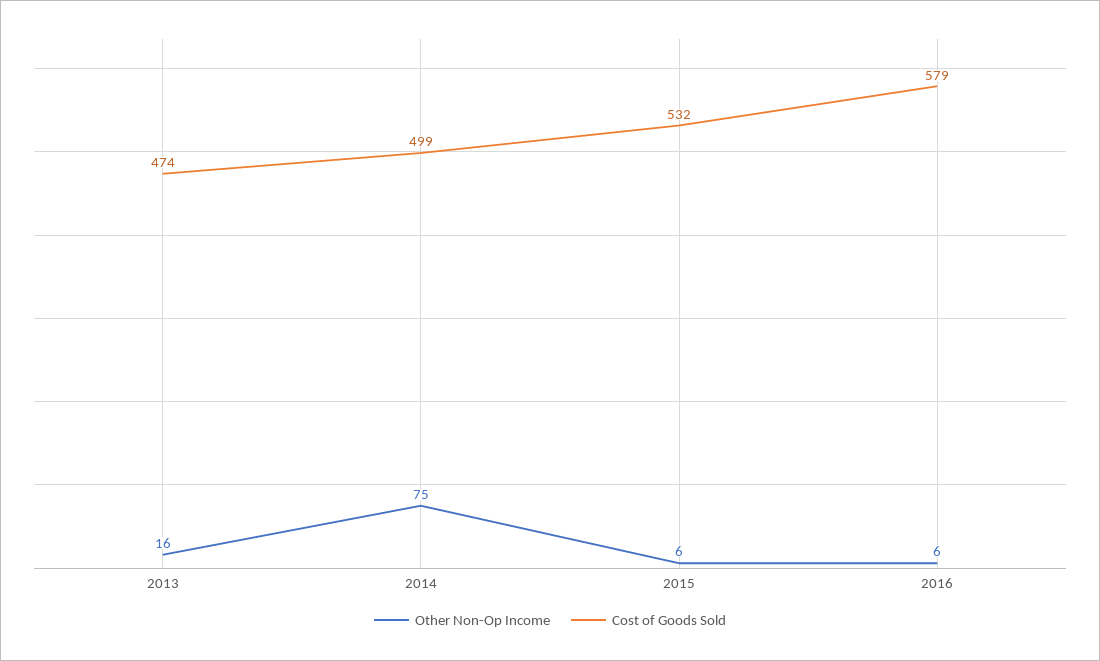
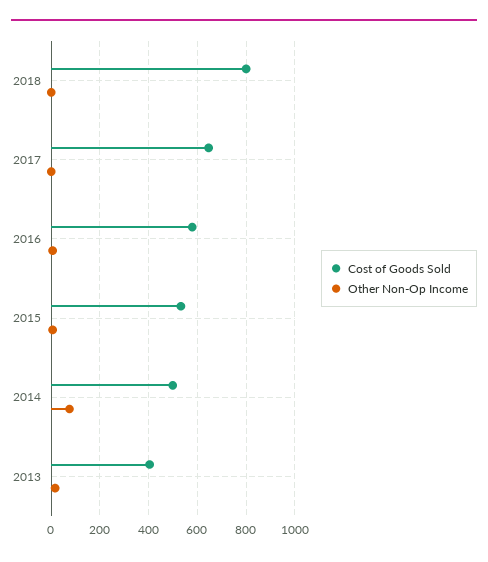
Cost of Goods Sold, 2013: 474 -> 400
Cost of Goods Sold, 2018: none -> 800
Other Non-Op Income, 2018: none -> 0
Cost of Goods Sold, 2017: none -> 650
Other Non-Op Income, 2017: none -> 0

